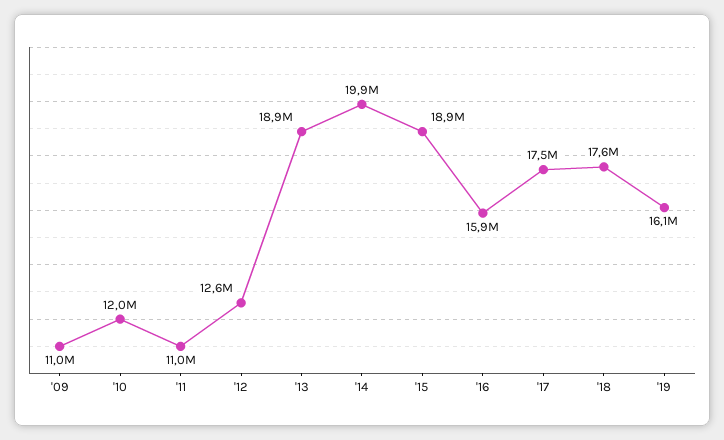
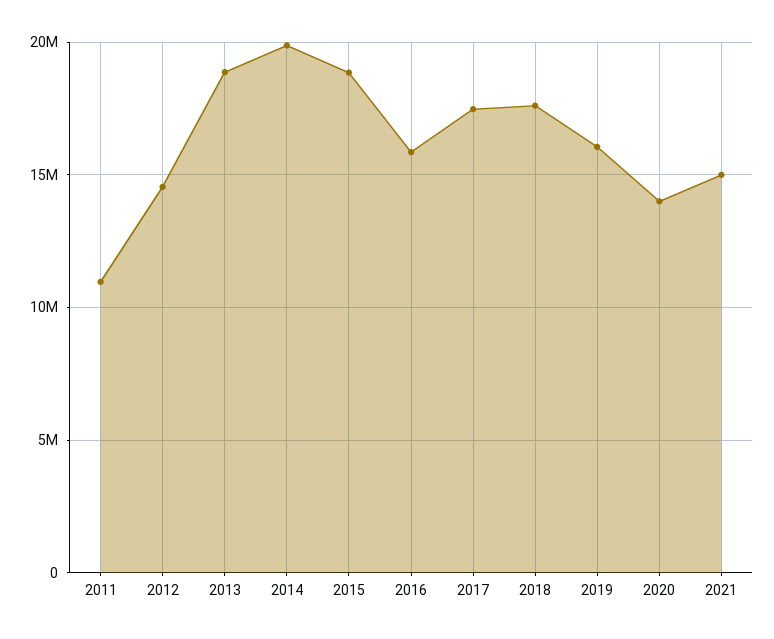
'09: 11000000 -> none
'10: 12000000 -> none
'12: 12600000 -> 14500000
2020: none -> 14000000
2021: none -> 15000000

